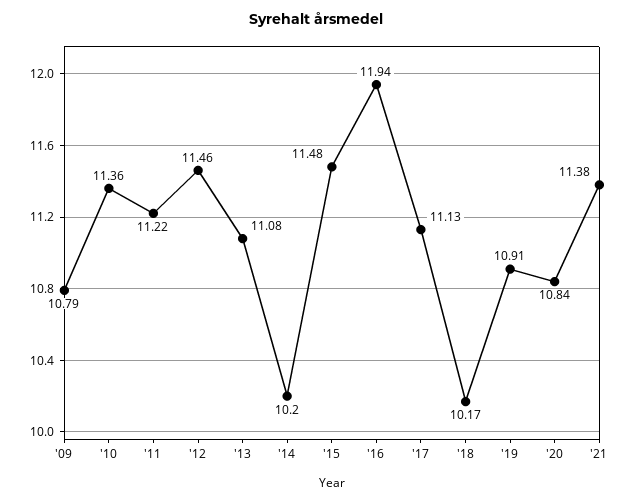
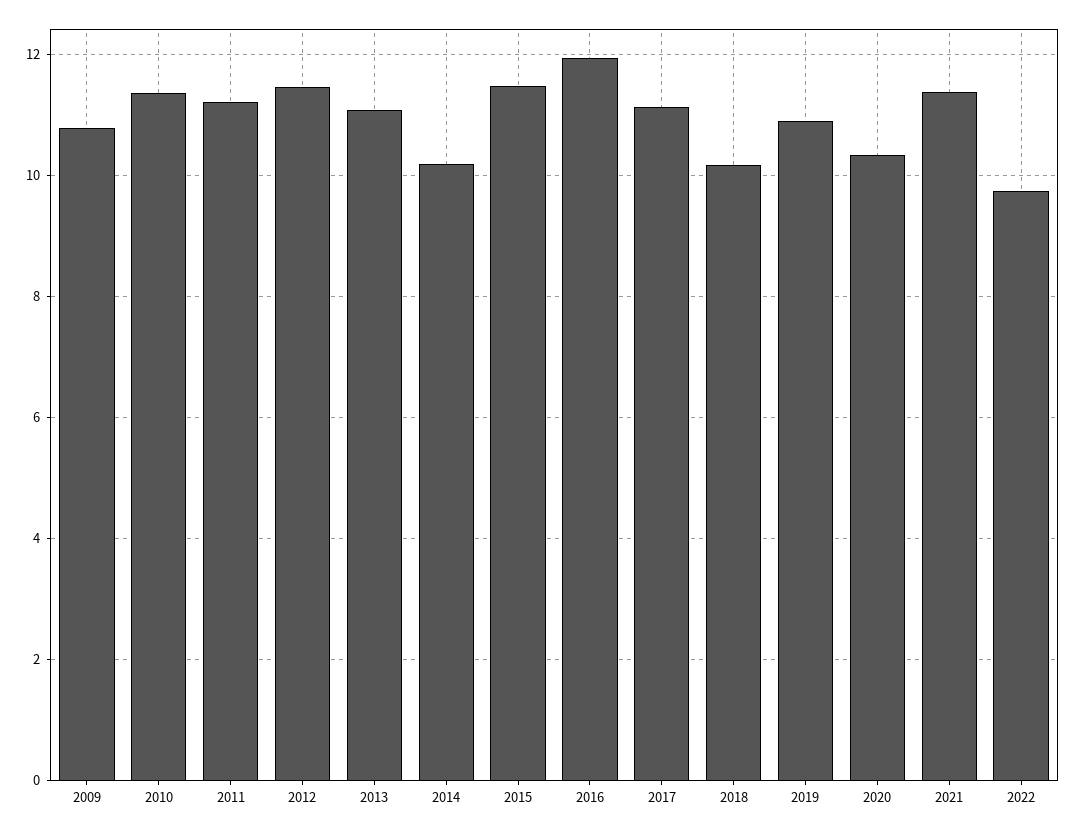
'20: 10.84 -> 10.4
2022: none -> 9.8

